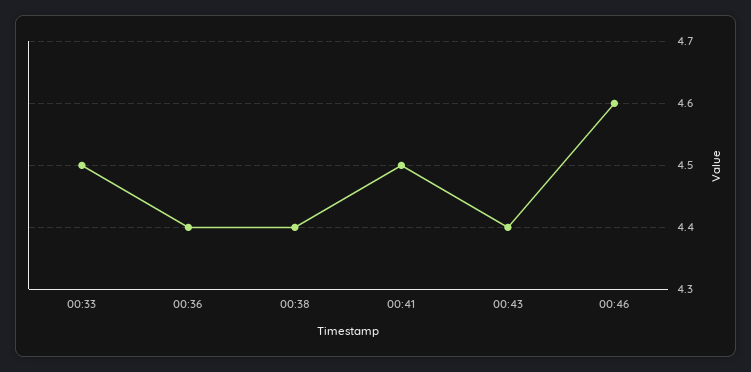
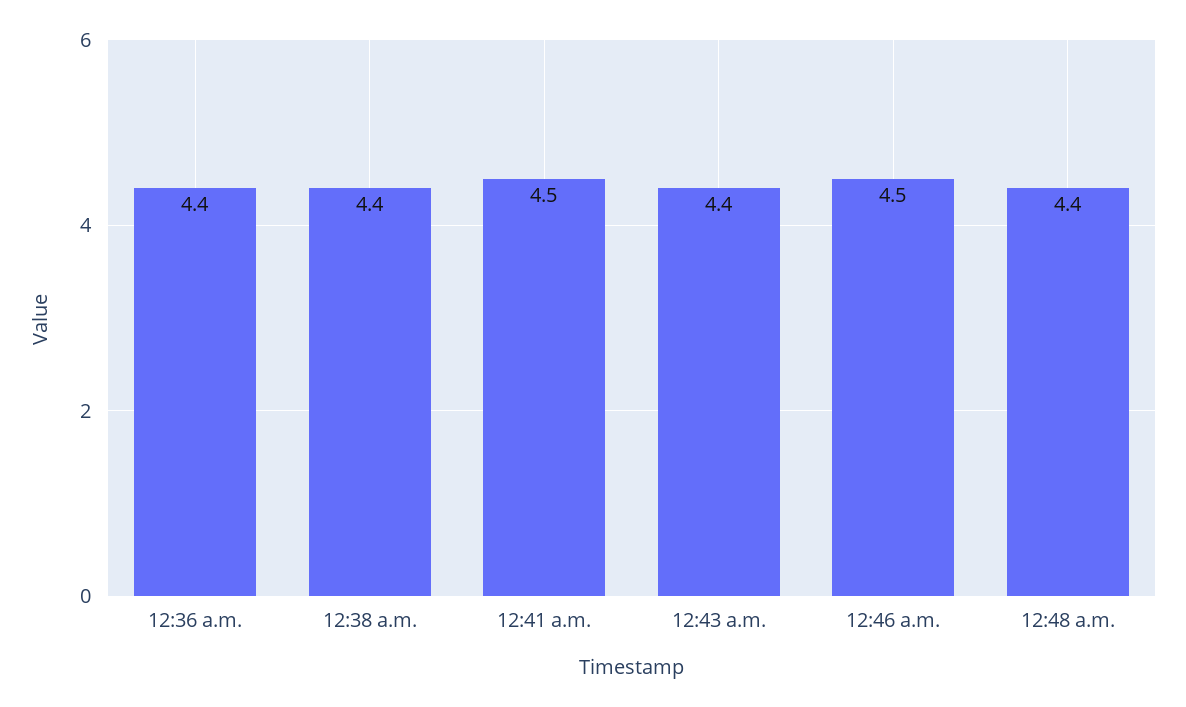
00:33: 4.5 -> none
00:46: 4.6 -> 4.5
12:48 a.m.: none -> 4.4

